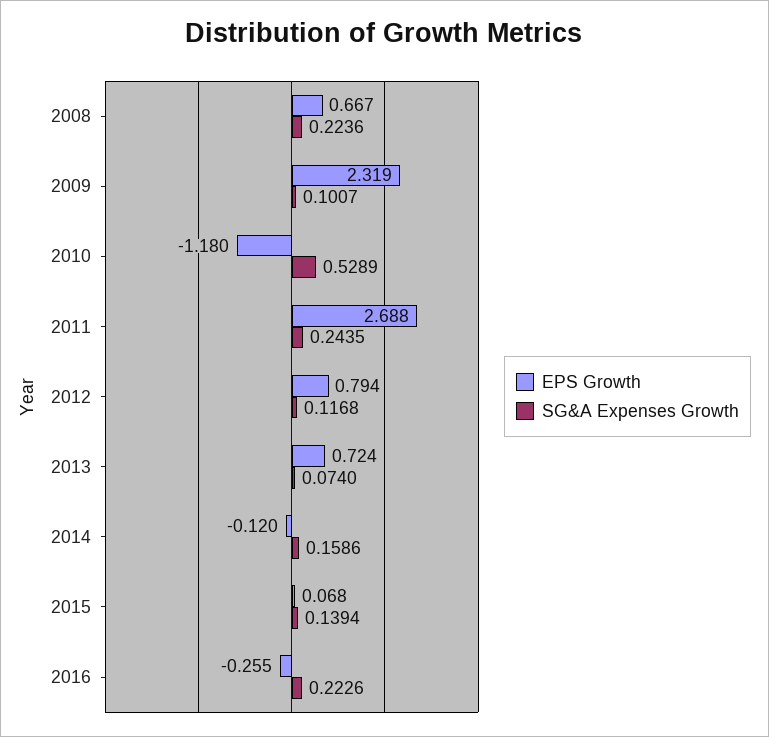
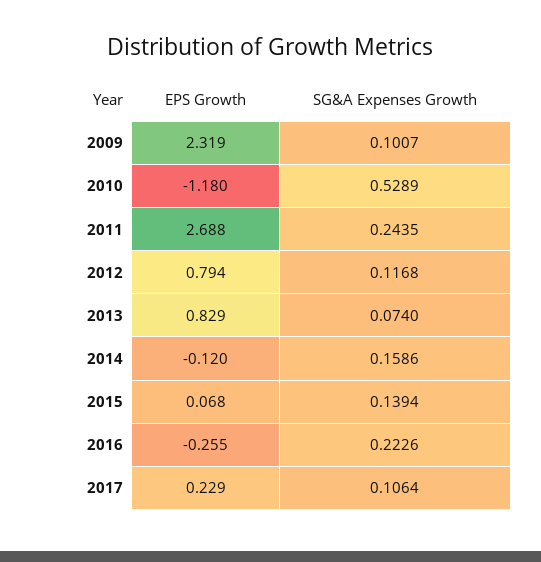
EPS Growth, 2008: 0.667 -> none
SG&A Expenses Growth, 2008: 0.2236 -> none
EPS Growth, 2013: 0.724 -> 0.829
EPS Growth, 2017: none -> 0.229
SG&A Expenses Growth, 2017: none -> 0.1064

